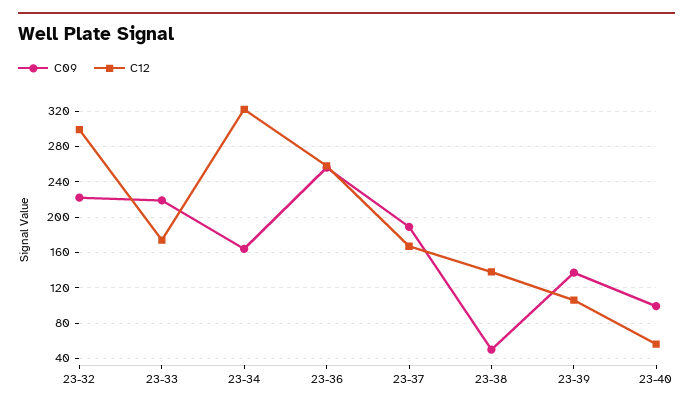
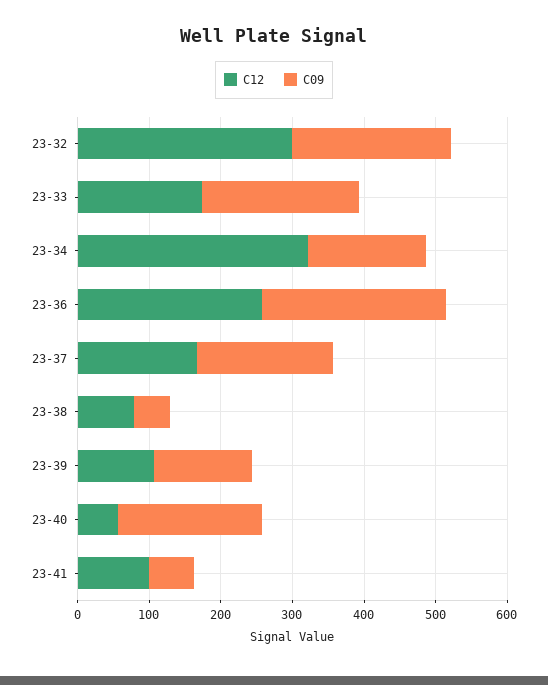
C12, 23-38: 140 -> 80
C09, 23-40: 100 -> 200
C12, 23-41: none -> 100
C09, 23-41: none -> 60

